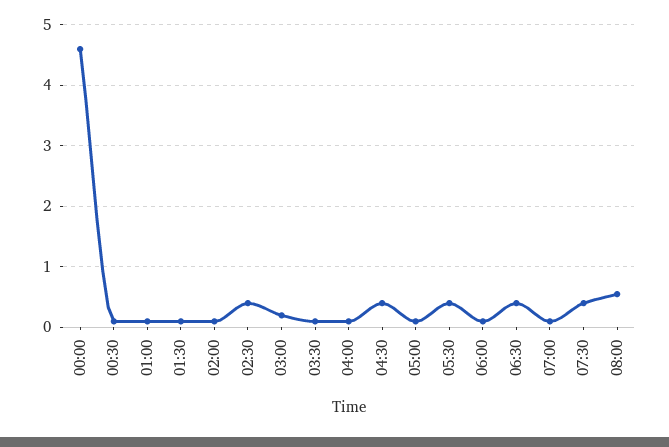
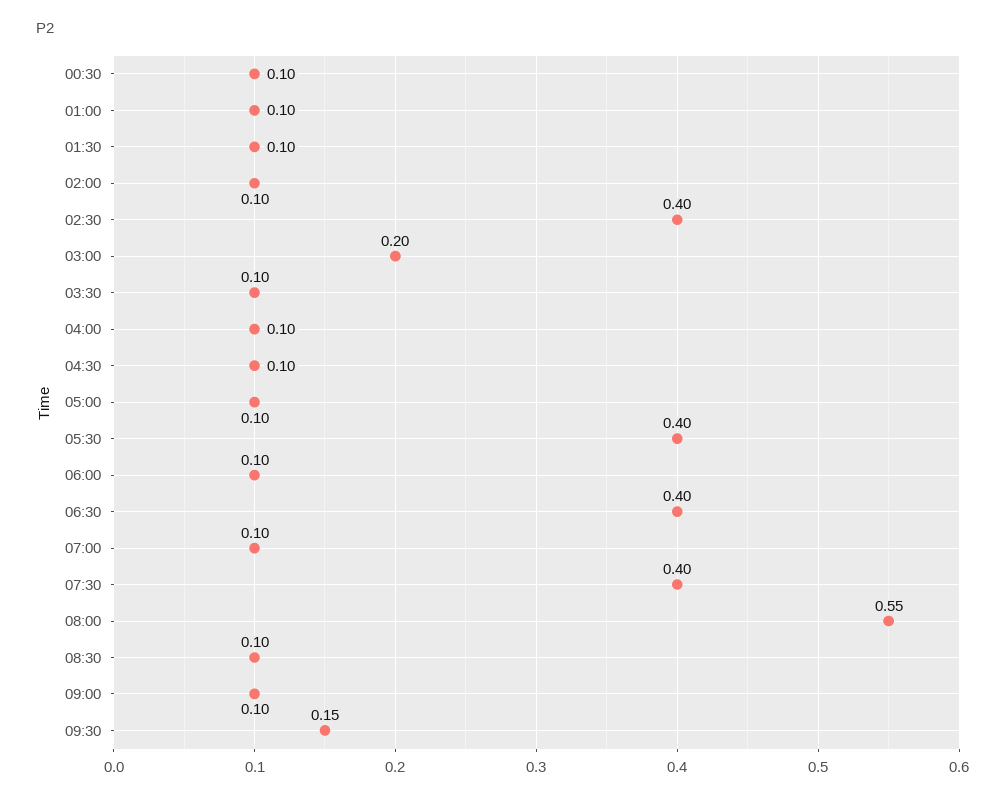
00:00: 4.6 -> none
04:30: 0.4 -> 0.1
08:30: none -> 0.1
09:00: none -> 0.1
09:30: none -> 0.15

